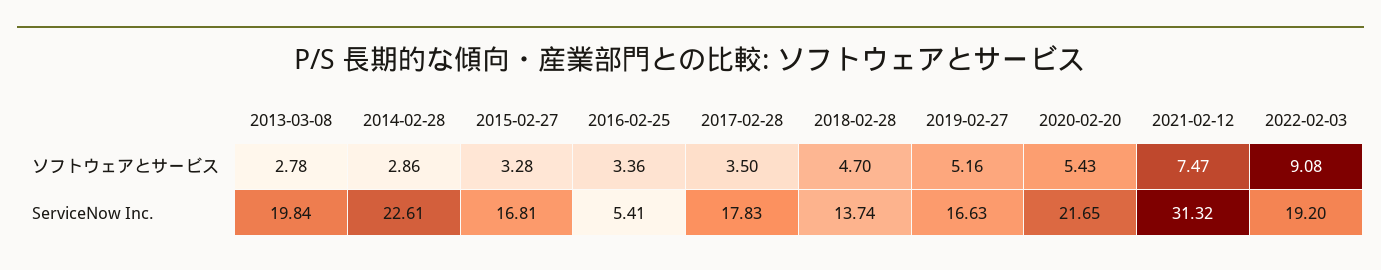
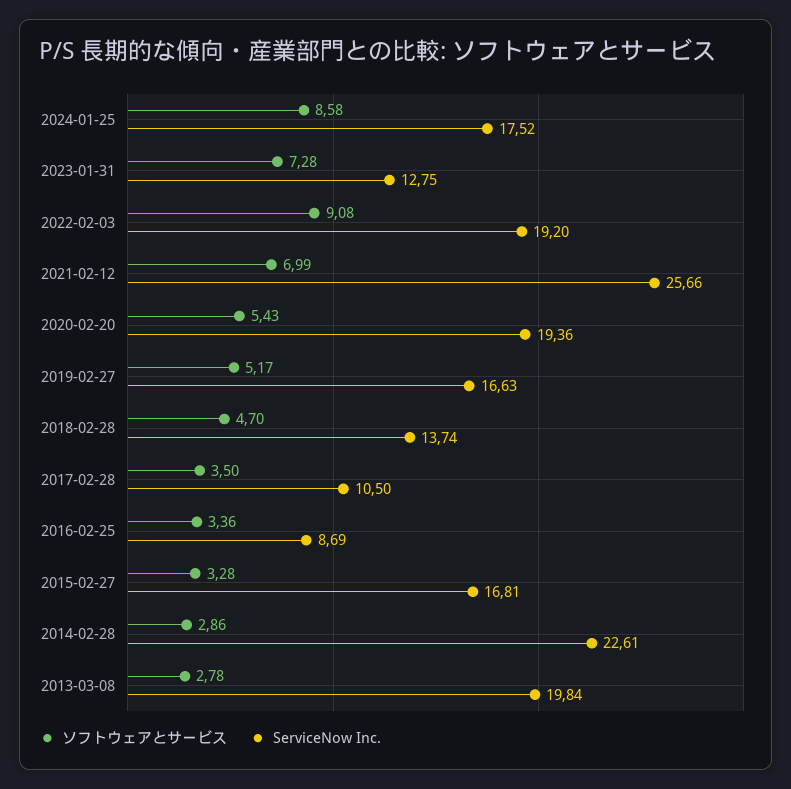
ソフトウェアとサービス, 2019-02-27: 5.16 -> 5.17
ソフトウェアとサービス, 2021-02-12: 7.47 -> 6.99
ServiceNow Inc., 2016-02-25: 5.41 -> 8.69
ServiceNow Inc., 2017-02-28: 17.83 -> 10.5
ServiceNow Inc., 2020-02-20: 21.65 -> 19.36
ServiceNow Inc., 2021-02-12: 31.32 -> 25.66
ソフトウェアとサービス, 2024-01-25: none -> 8.58
ServiceNow Inc., 2024-01-25: none -> 17.52
ソフトウェアとサービス, 2023-01-31: none -> 7.28
ServiceNow Inc., 2023-01-31: none -> 12.75

